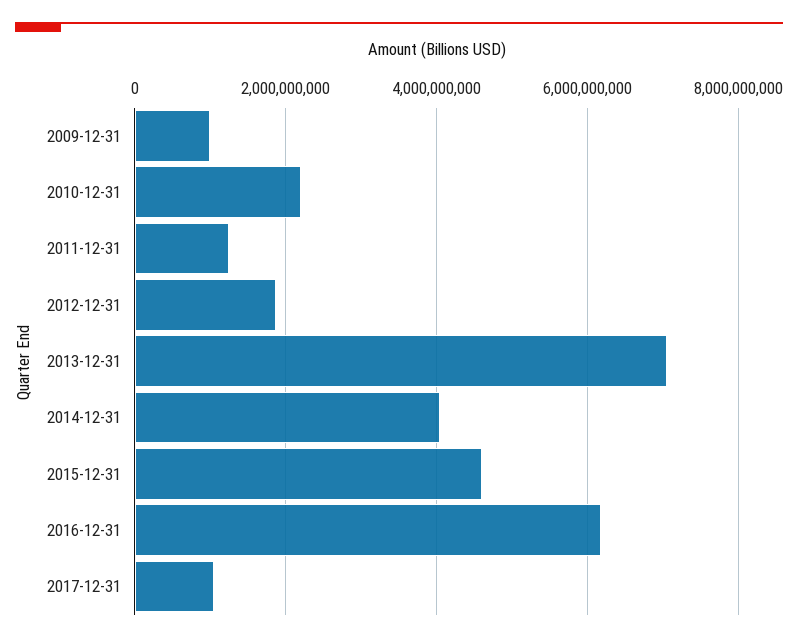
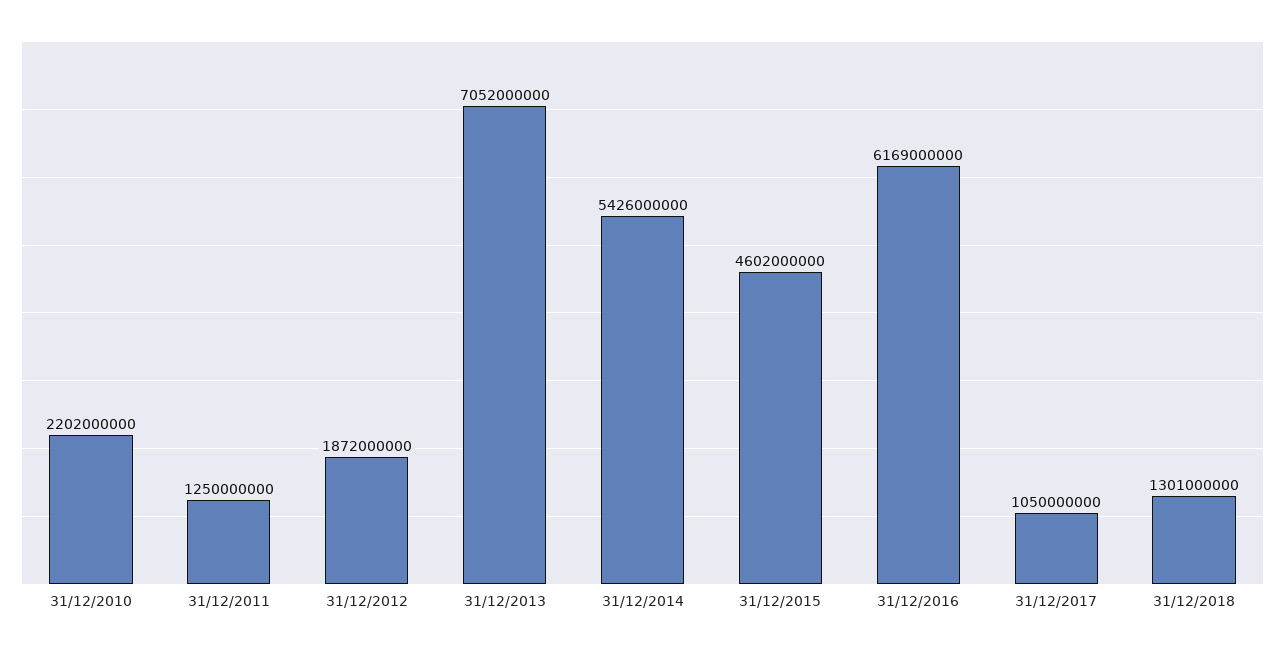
2009-12-31: 1000000000 -> none
2014-12-31: 4000000000 -> 5426000000
31/12/2018: none -> 1301000000

